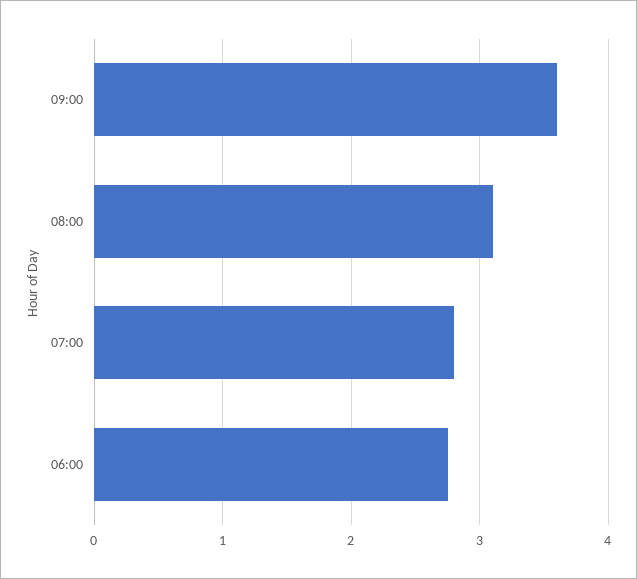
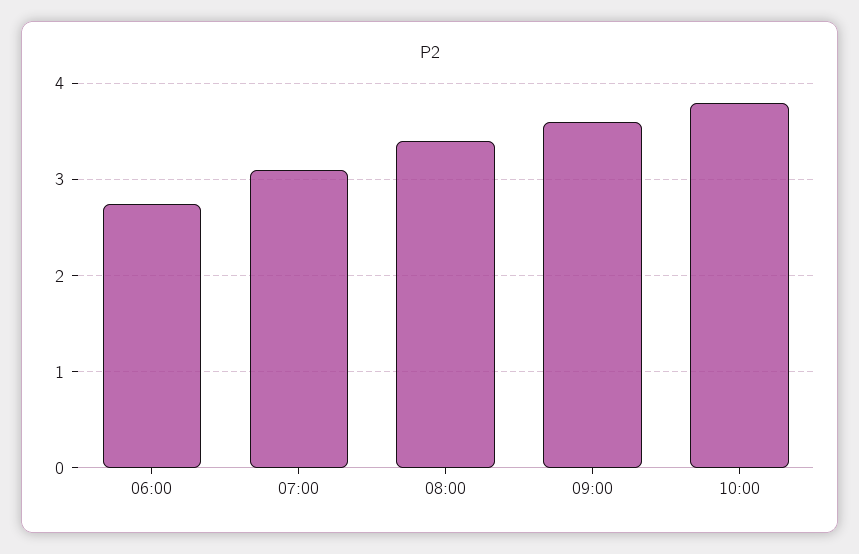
08:00: 3.1 -> 3.4
07:00: 2.8 -> 3.1
10:00: none -> 3.8

